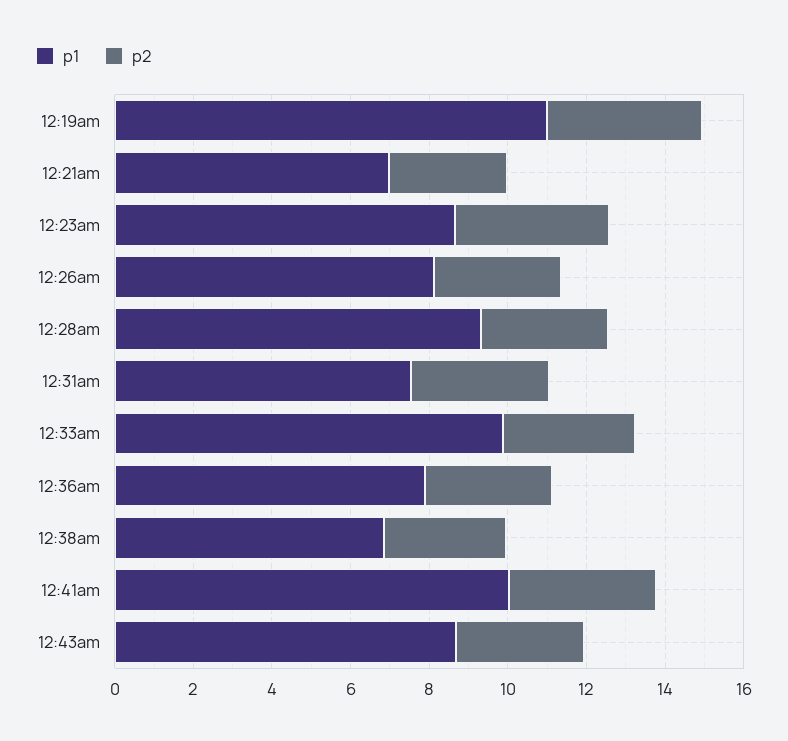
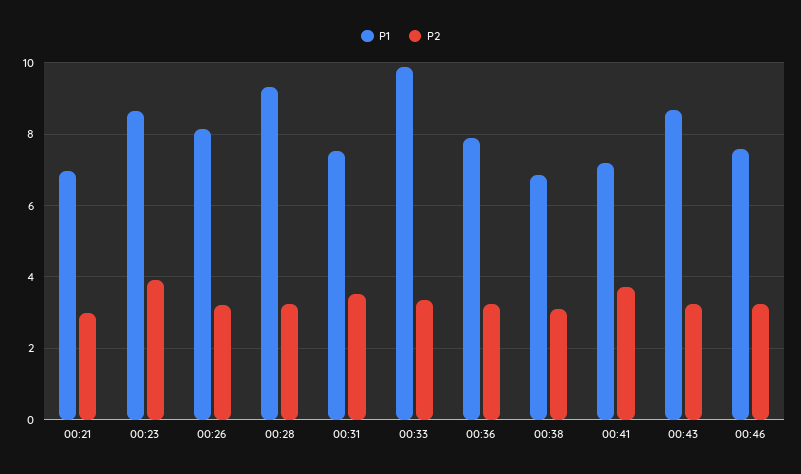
p1, 12:19am: 11 -> none
p2, 12:19am: 4 -> none
p1, 12:41am: 10 -> 7.2
p1, 00:46: none -> 7.6
p2, 00:46: none -> 3.2

